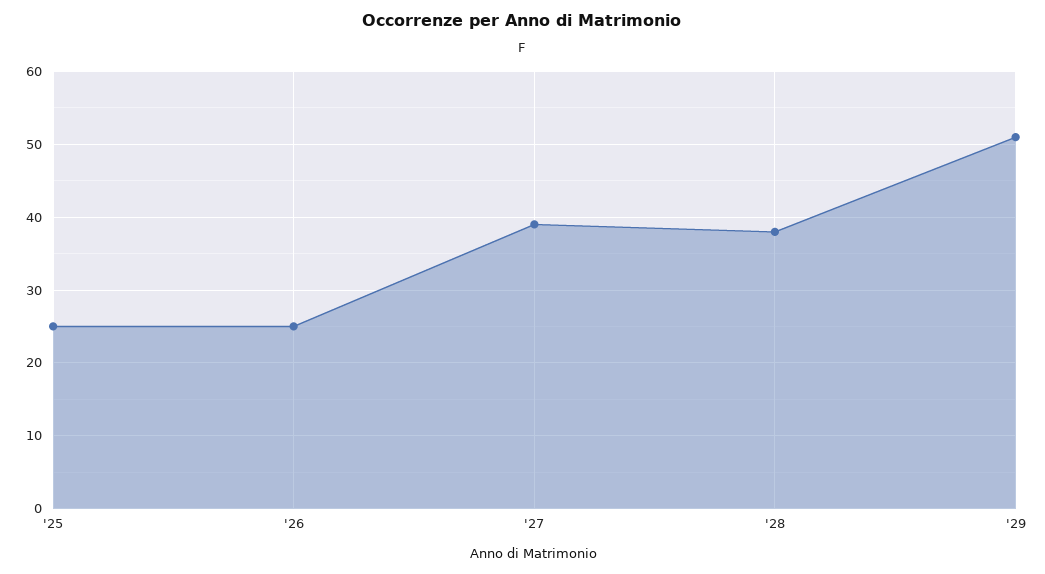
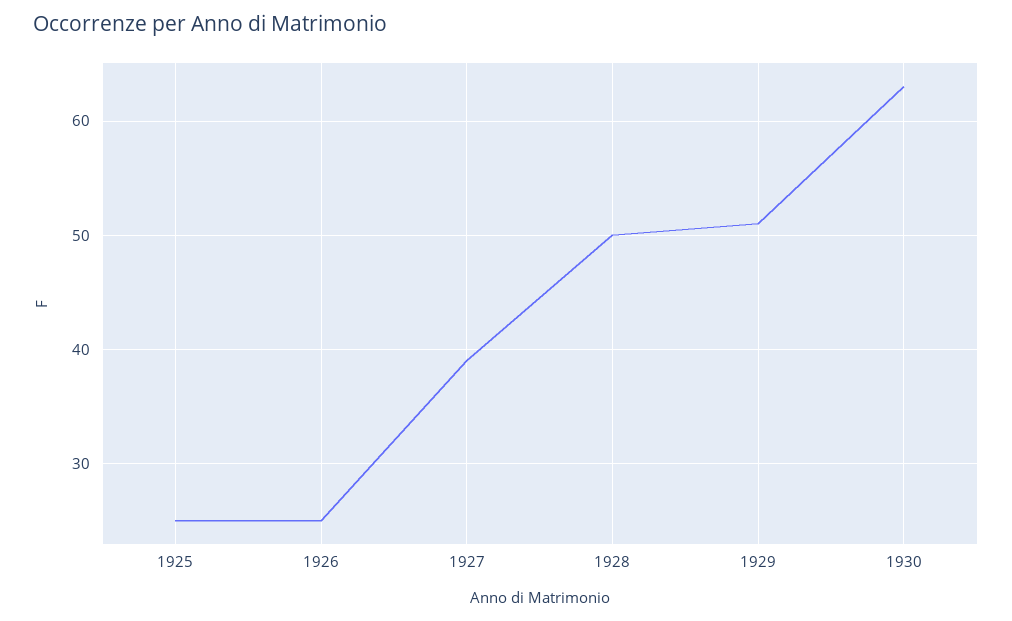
'28: 38 -> 50
1930: none -> 63

